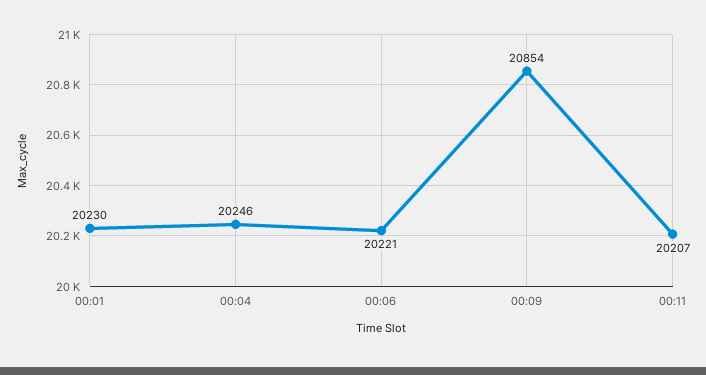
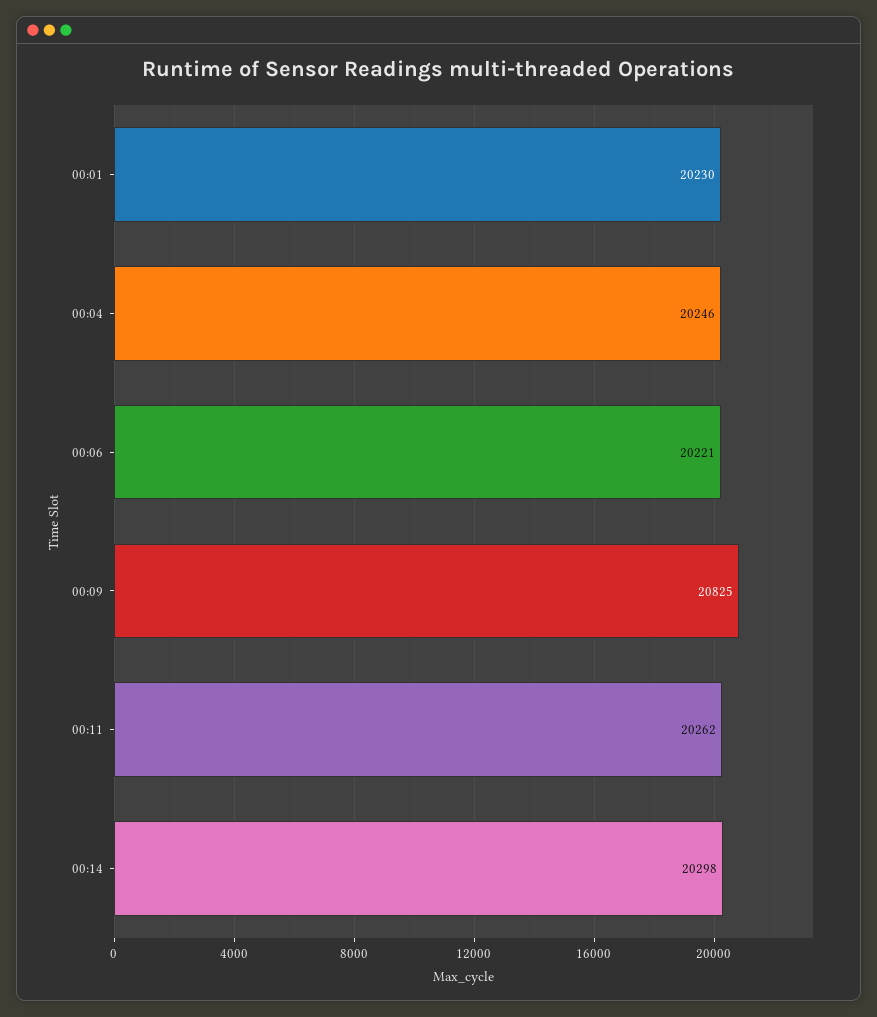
00:09: 20854 -> 20825
00:11: 20207 -> 20262
00:14: none -> 20298

